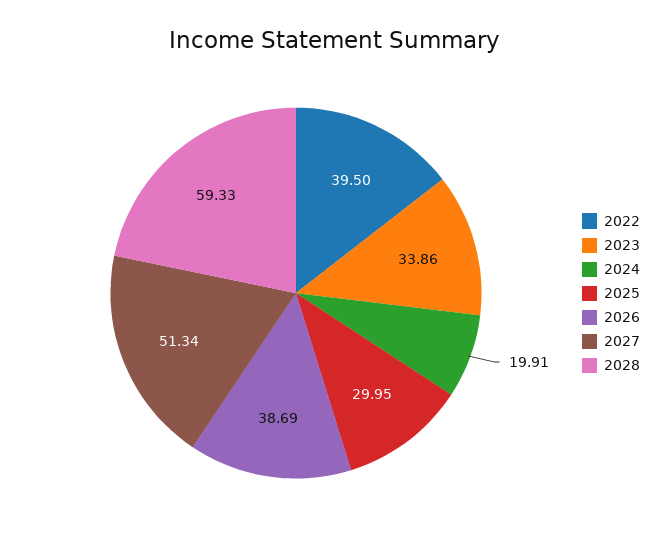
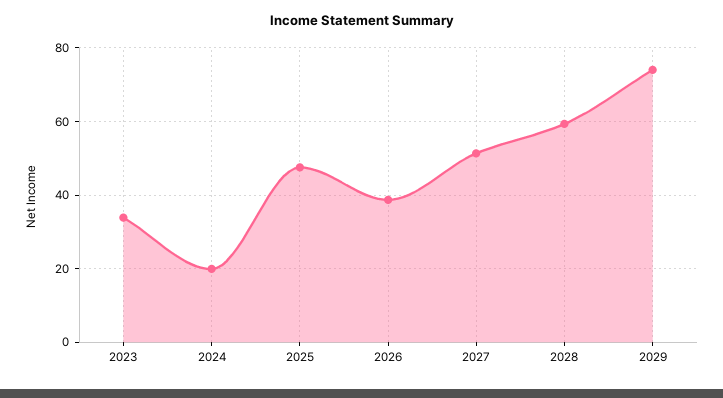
2022: 39.5 -> none
2025: 29.95 -> 48
2029: none -> 74

